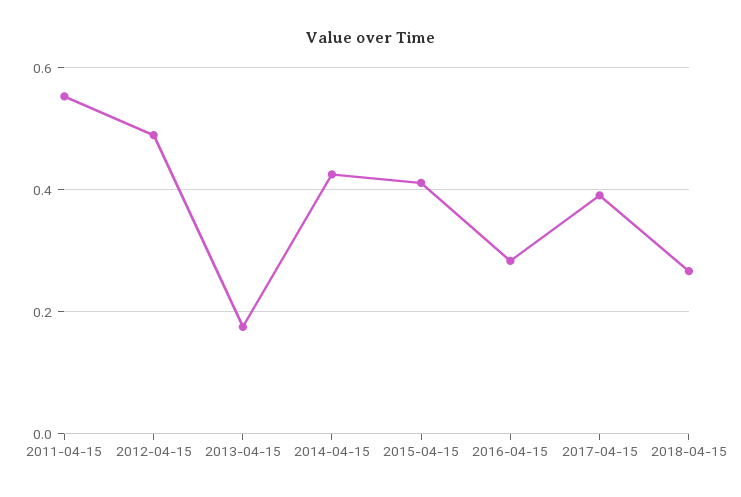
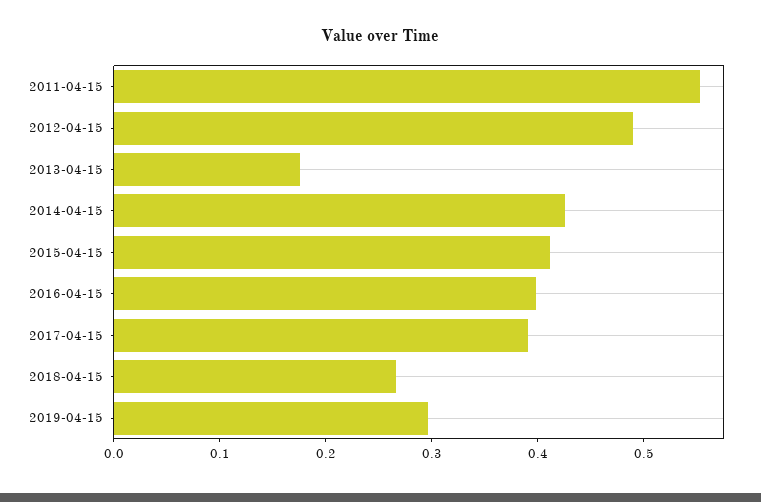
2016-04-15: 0.28 -> 0.4
2019-04-15: none -> 0.3

